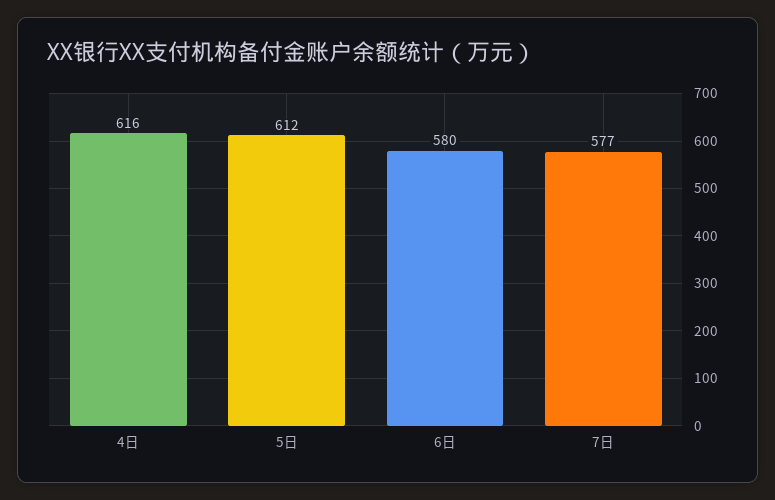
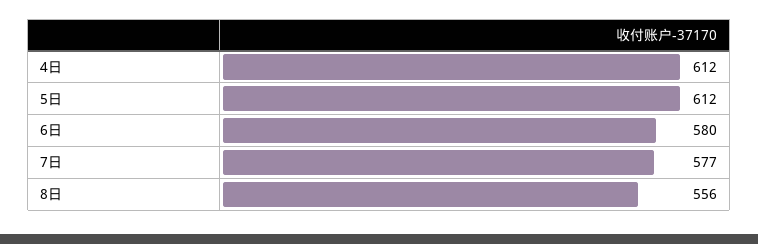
4日: 616 -> 612
8日: none -> 556

